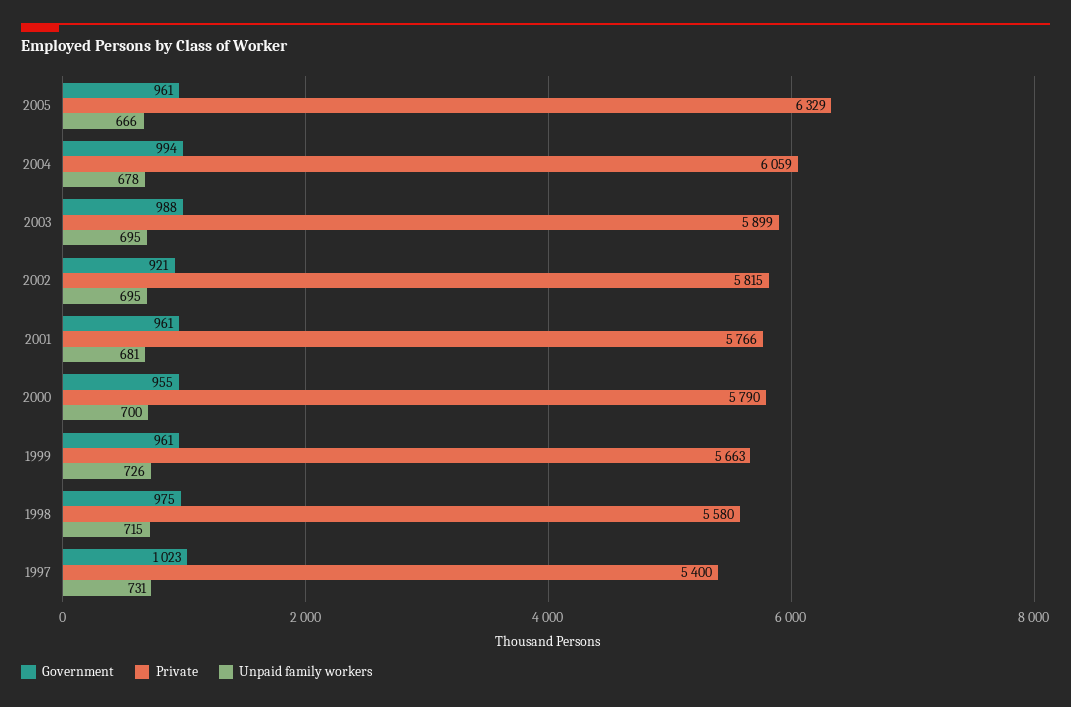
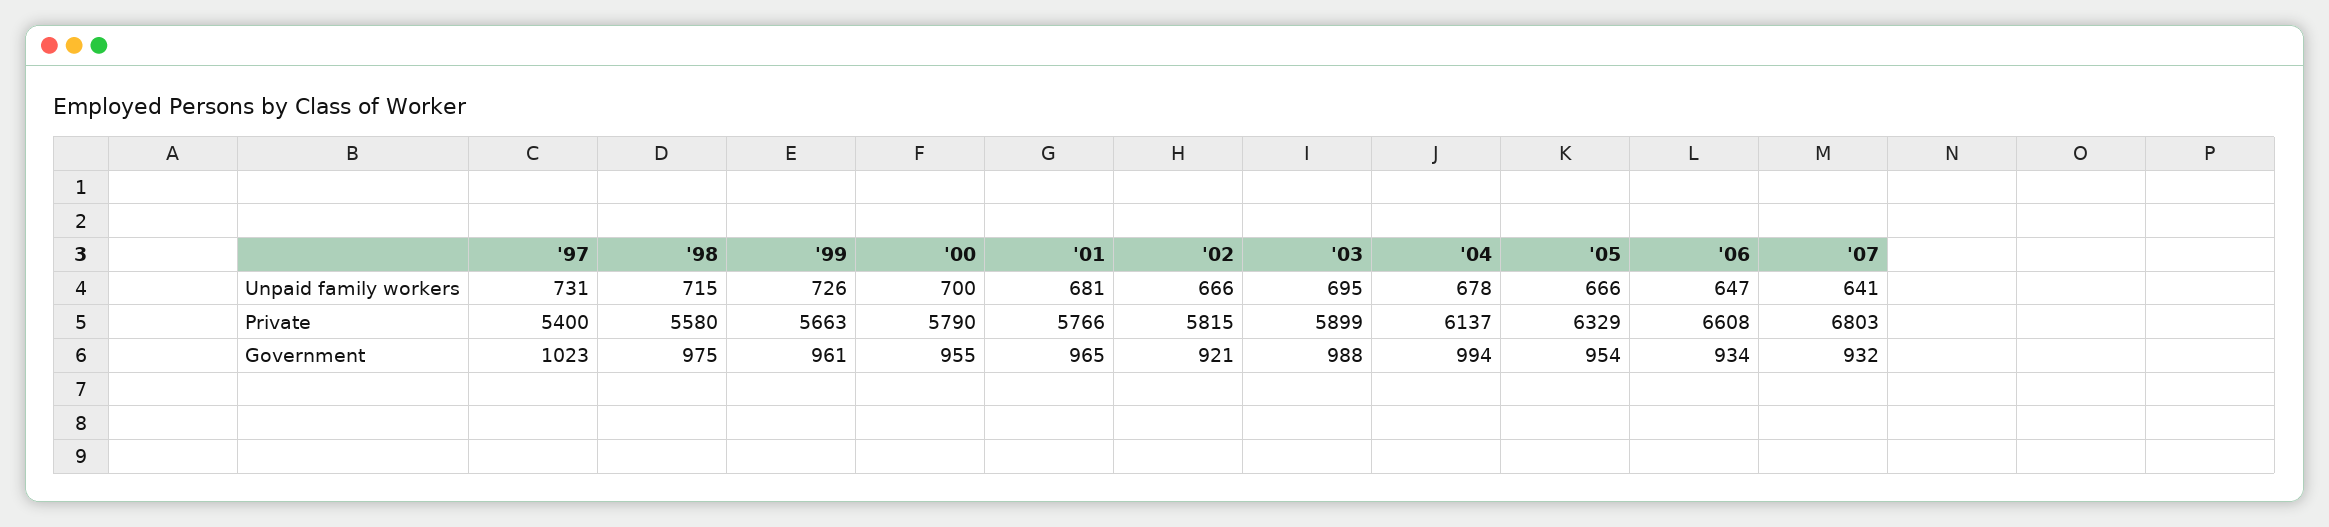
Government, 2005: 961 -> 954
Private, 2004: 6059 -> 6137
Unpaid family workers, 2002: 695 -> 666
Government, 2001: 961 -> 965
Unpaid family workers, '06: none -> 647
Unpaid family workers, '07: none -> 641
Private, '06: none -> 6608
Private, '07: none -> 6803
Government, '06: none -> 934
Government, '07: none -> 932

